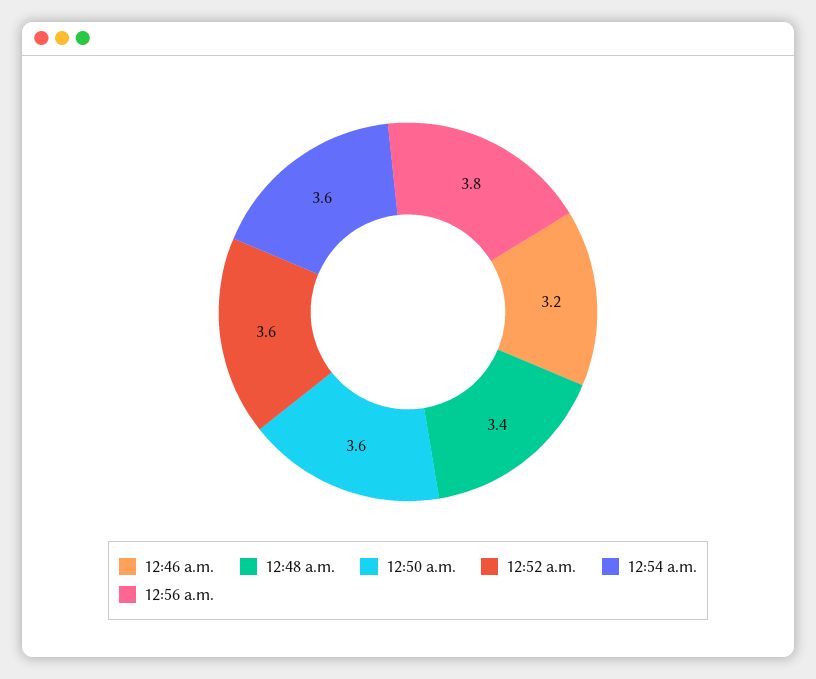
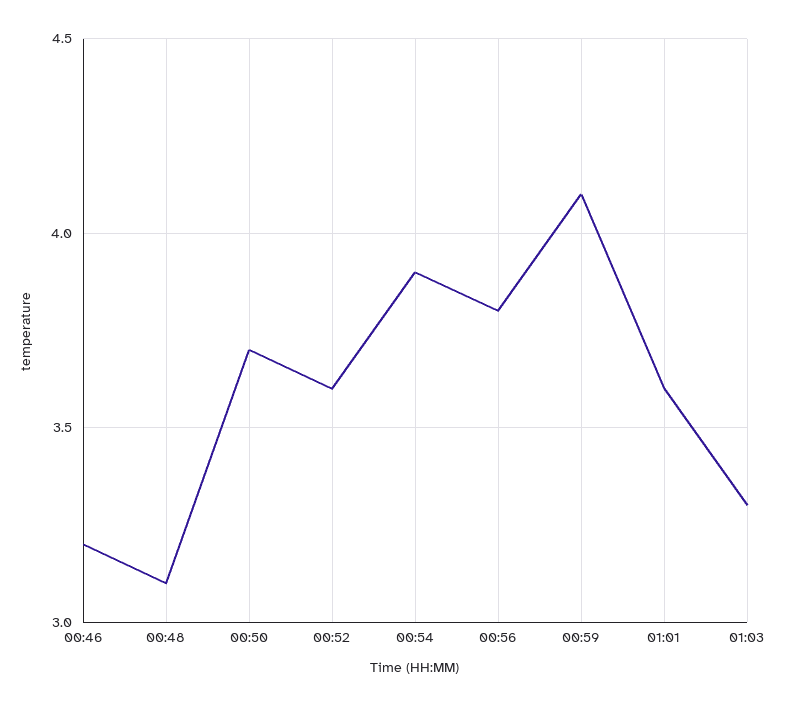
12:48 a.m.: 3.4 -> 3.1
12:50 a.m.: 3.6 -> 3.7
12:54 a.m.: 3.6 -> 3.9
00:59: none -> 4.1
01:01: none -> 3.6
01:03: none -> 3.3

